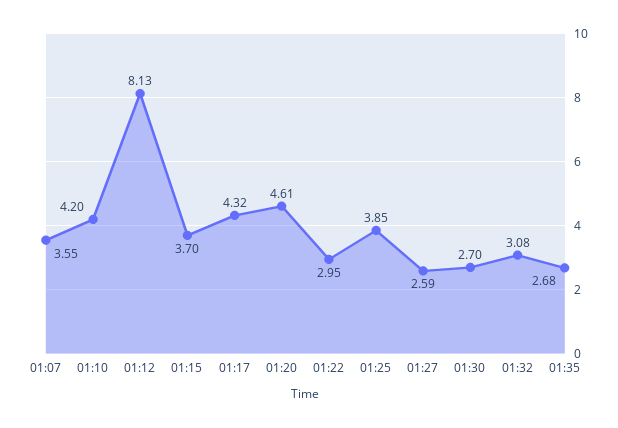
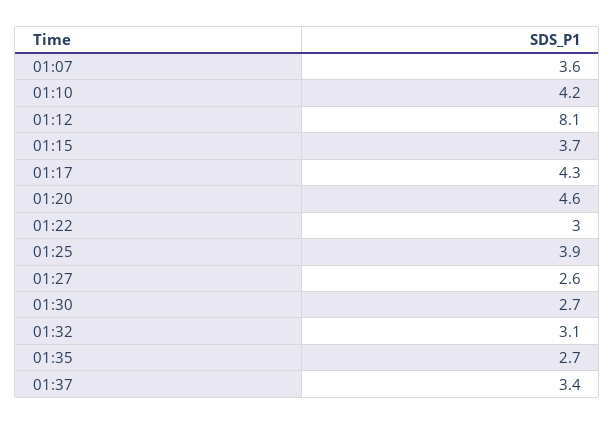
01:37: none -> 3.4

